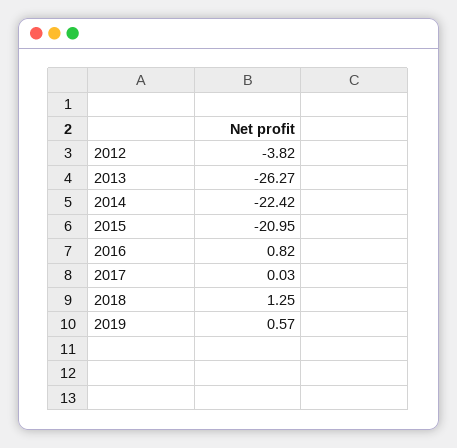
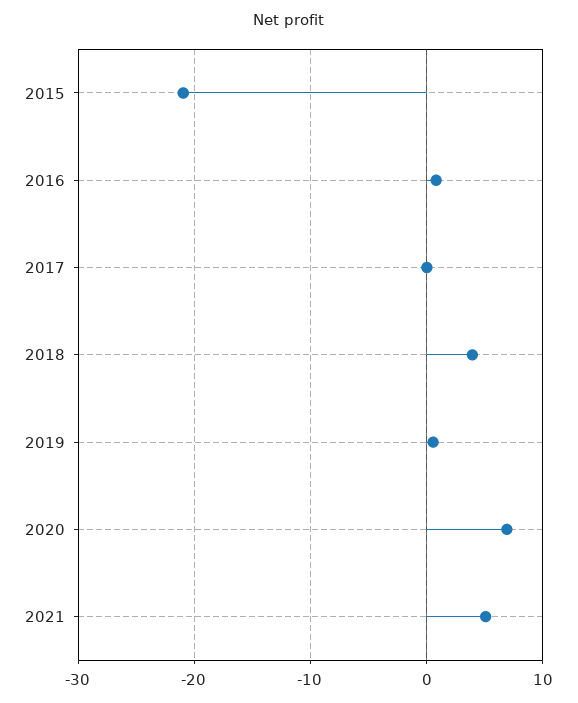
2012: -3.82 -> none
2013: -26.27 -> none
2014: -22.42 -> none
2018: 1.25 -> 4
2020: none -> 7
2021: none -> 5

